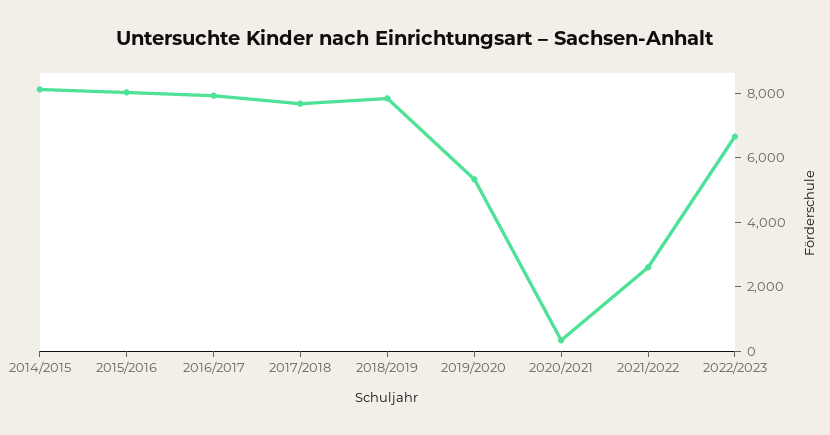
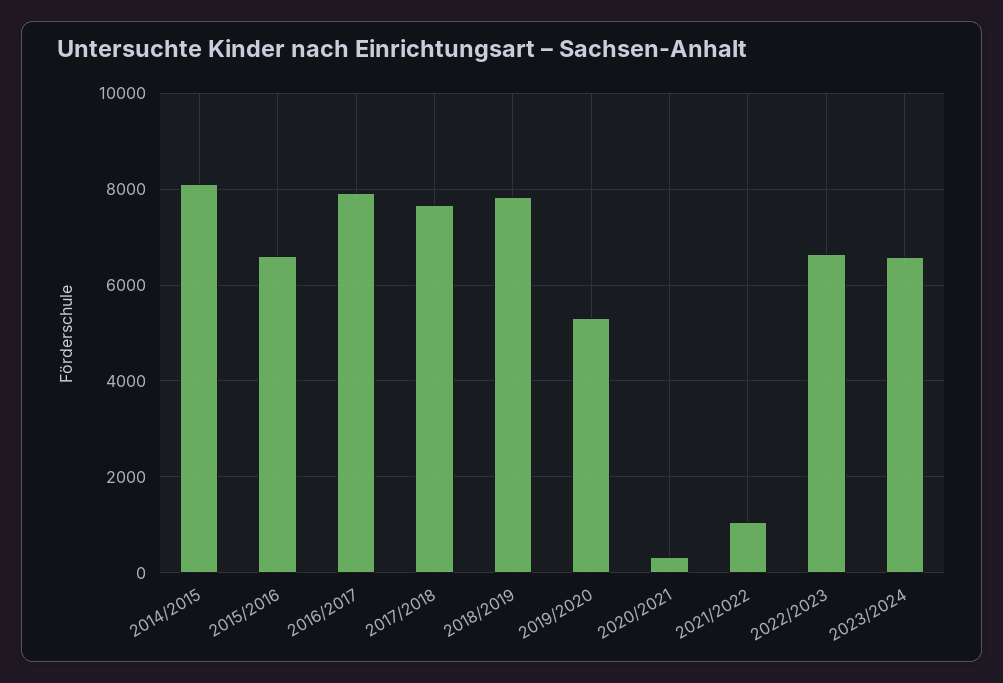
2015/2016: 8000 -> 6600
2021/2022: 2500 -> 1000
2023/2024: none -> 6600

